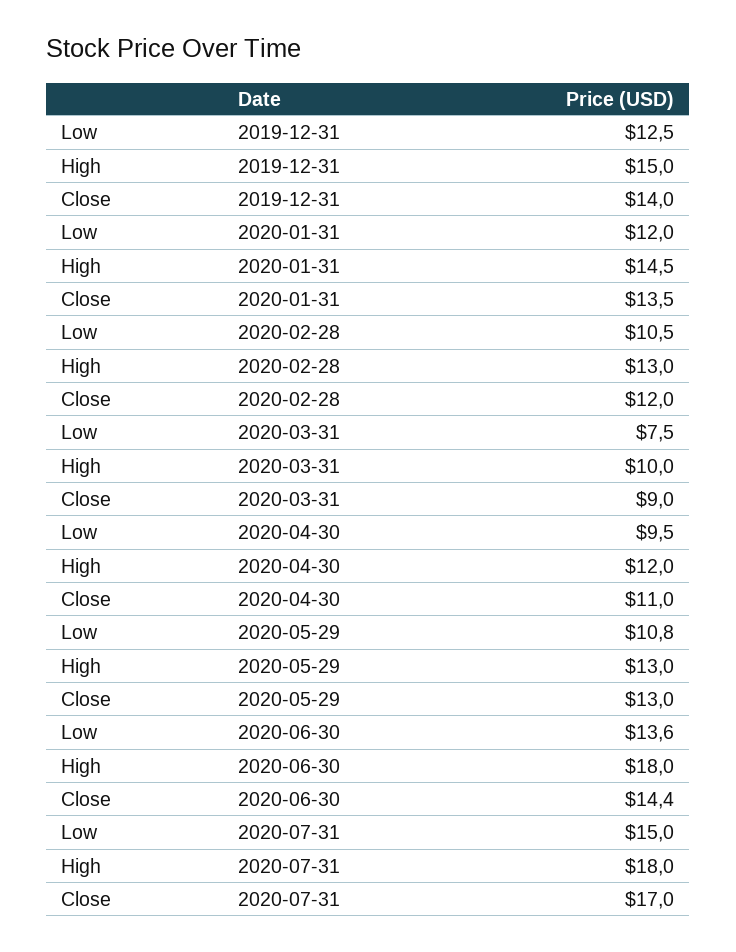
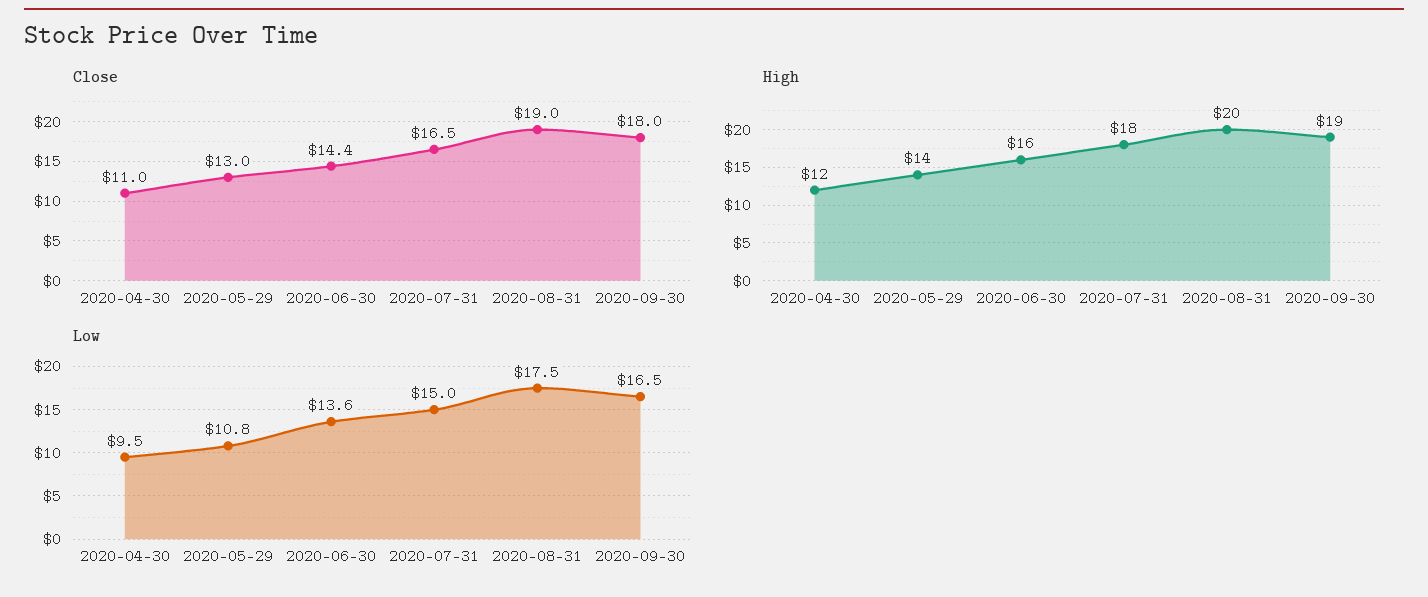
Low, 2019-12-31: 12.5 -> none
High, 2019-12-31: 15 -> none
Close, 2019-12-31: 14 -> none
Low, 2020-01-31: 12 -> none
High, 2020-01-31: 14.5 -> none
Close, 2020-01-31: 13.5 -> none
Low, 2020-02-28: 10.5 -> none
High, 2020-02-28: 13 -> none
Close, 2020-02-28: 12 -> none
Low, 2020-03-31: 7.5 -> none
High, 2020-03-31: 10 -> none
Close, 2020-03-31: 9 -> none
High, 2020-05-29: 13 -> 14
High, 2020-06-30: 18 -> 16
Close, 2020-07-31: 17 -> 16.5
Close, 2020-08-31: none -> 19
Close, 2020-09-30: none -> 18
High, 2020-08-31: none -> 20
High, 2020-09-30: none -> 19
Low, 2020-08-31: none -> 17.5
Low, 2020-09-30: none -> 16.5

